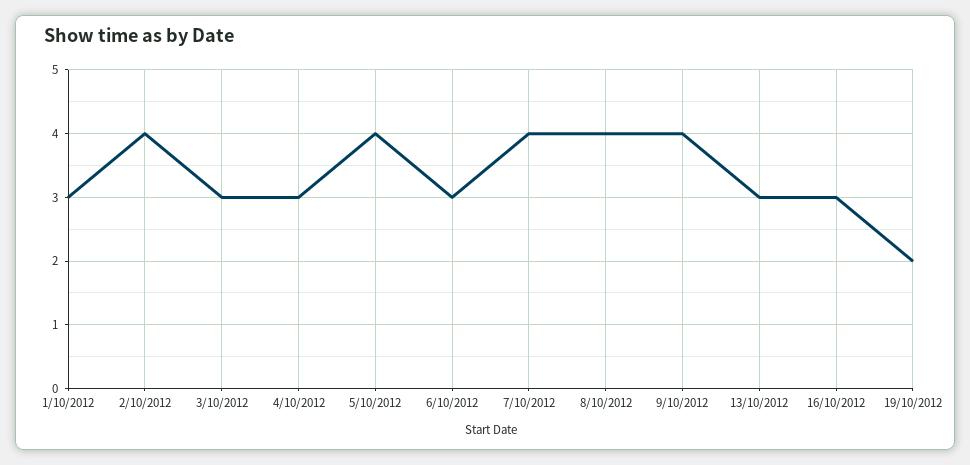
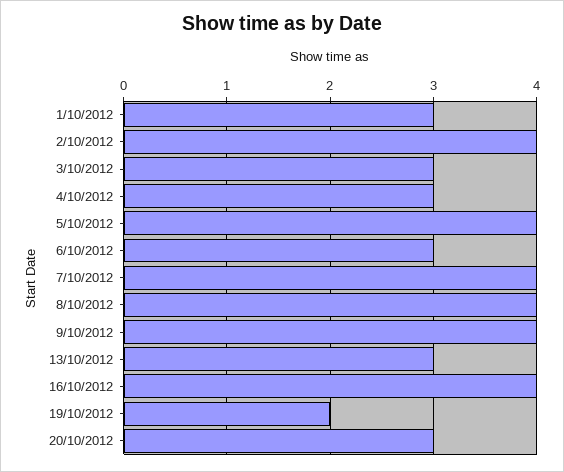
16/10/2012: 3 -> 4
20/10/2012: none -> 3

